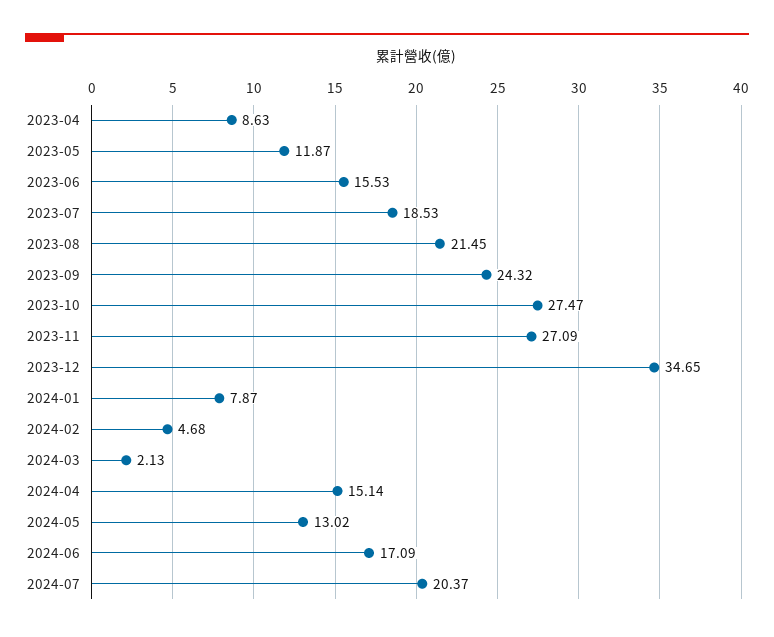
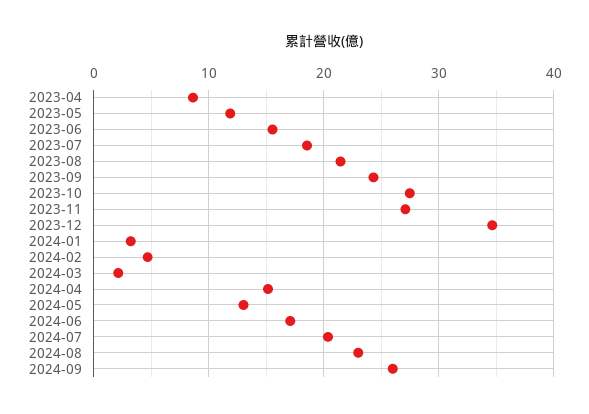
2024-01: 7.87 -> 3
2024-08: none -> 23
2024-09: none -> 26

